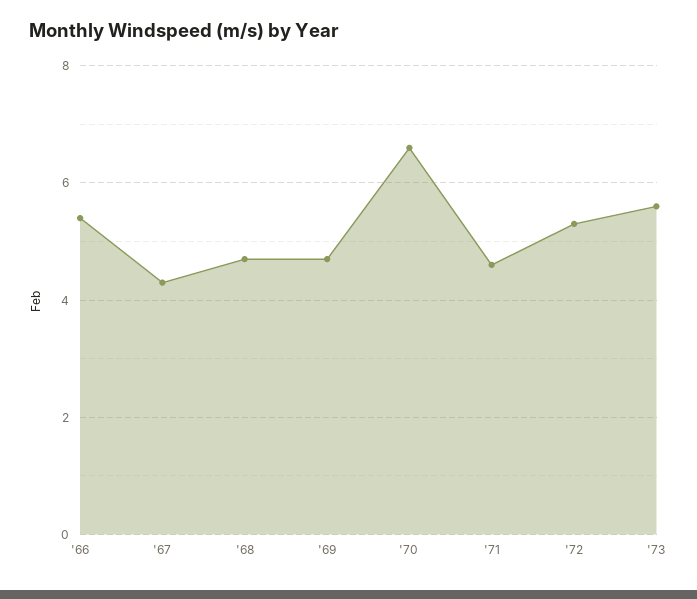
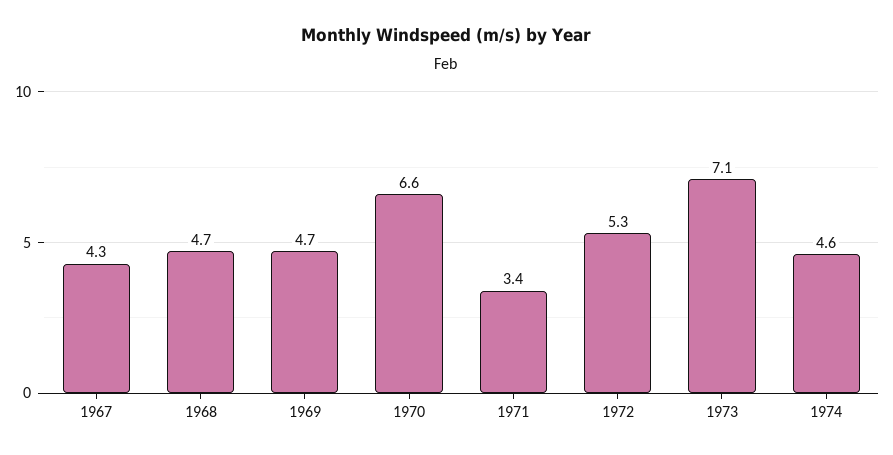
'66: 5.5 -> none
'71: 4.5 -> 3.4
'73: 5.5 -> 7.1
1974: none -> 4.6

